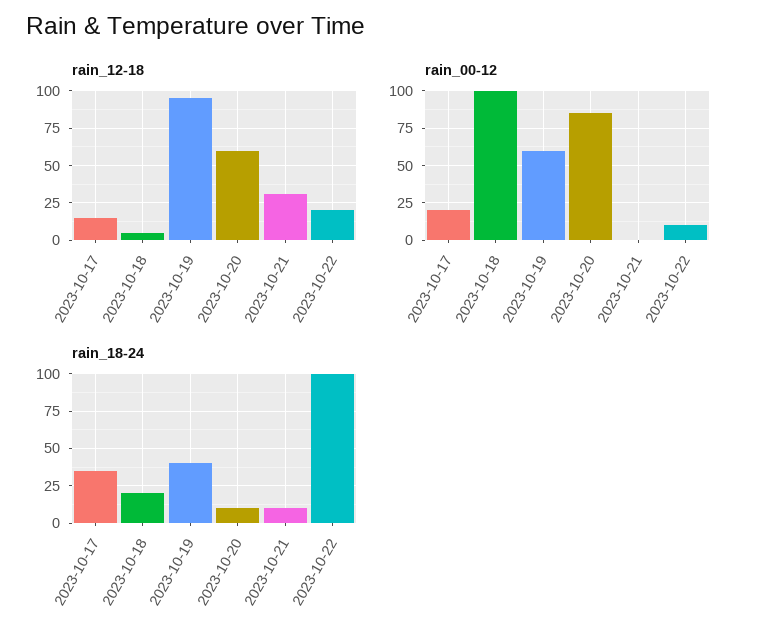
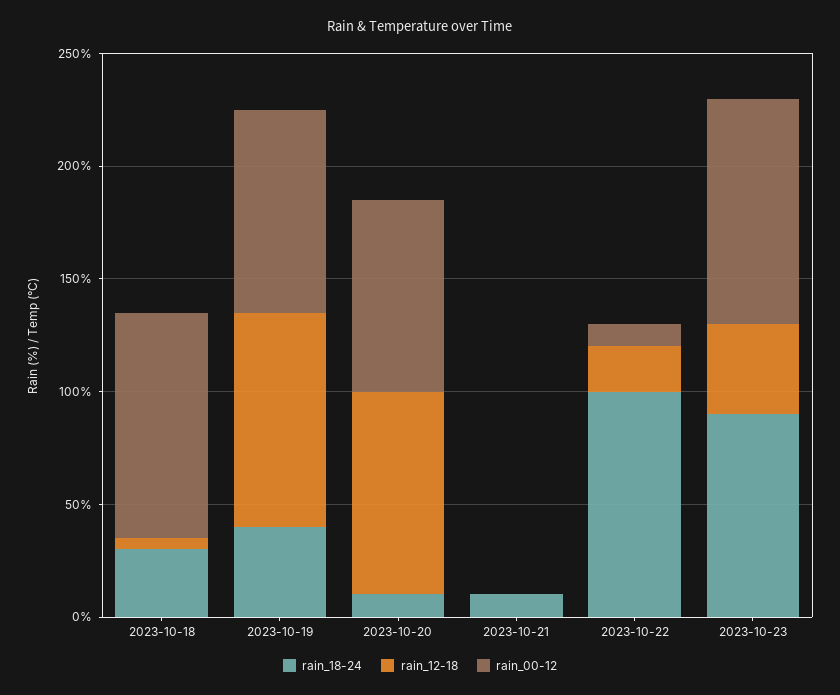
rain_12-18, 2023-10-17: 15 -> none
rain_12-18, 2023-10-20: 60 -> 90
rain_12-18, 2023-10-21: 30 -> 0
rain_00-12, 2023-10-17: 20 -> none
rain_00-12, 2023-10-19: 60 -> 90
rain_18-24, 2023-10-17: 35 -> none
rain_18-24, 2023-10-18: 20 -> 30
rain_18-24, 2023-10-23: none -> 90
rain_12-18, 2023-10-23: none -> 40
rain_00-12, 2023-10-23: none -> 100

